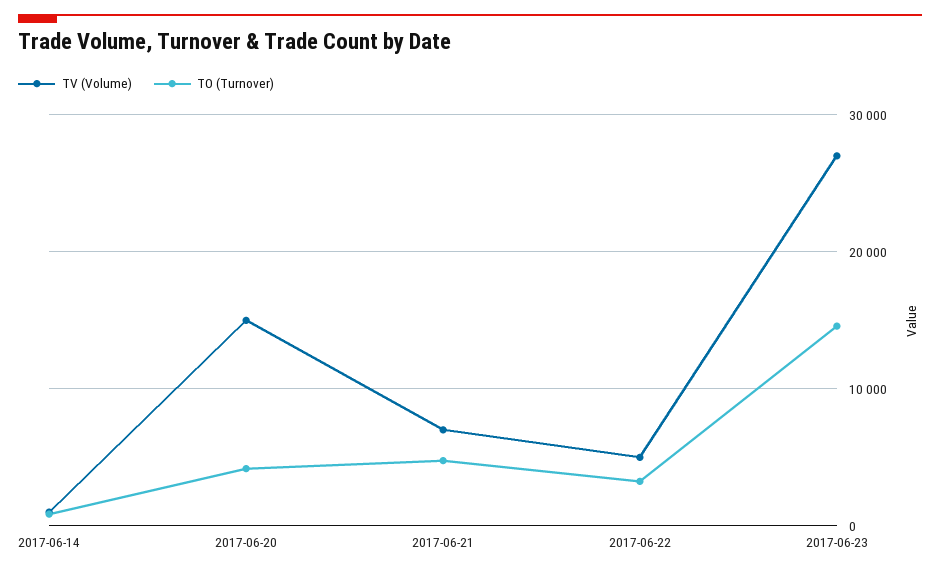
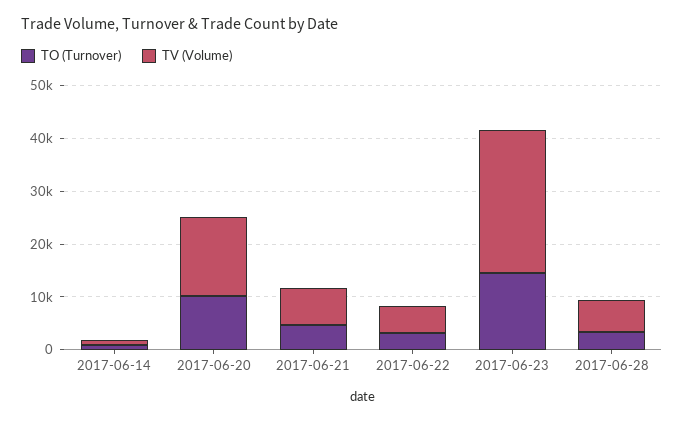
TO (Turnover), 2017-06-20: 4000 -> 10000
TO (Turnover), 2017-06-28: none -> 4000
TV (Volume), 2017-06-28: none -> 6000

